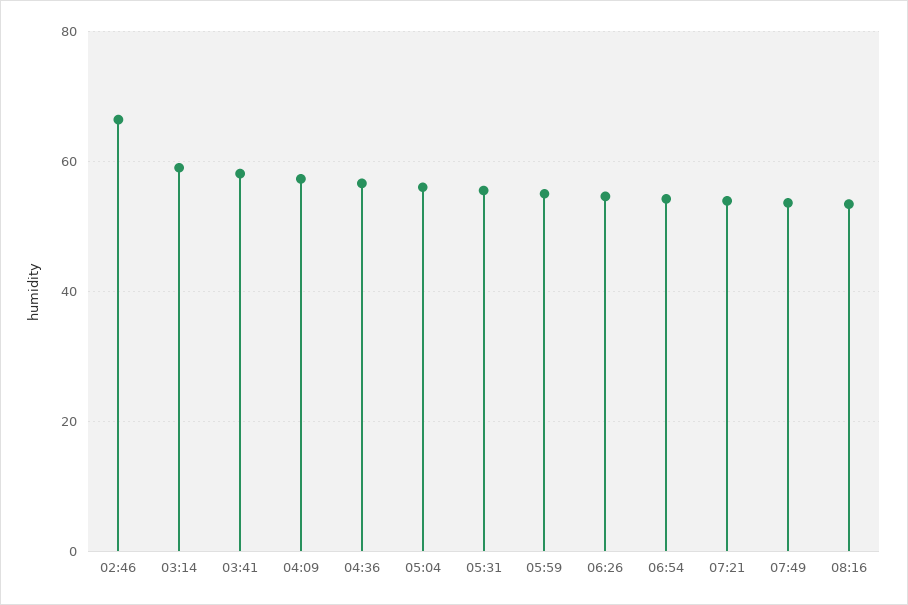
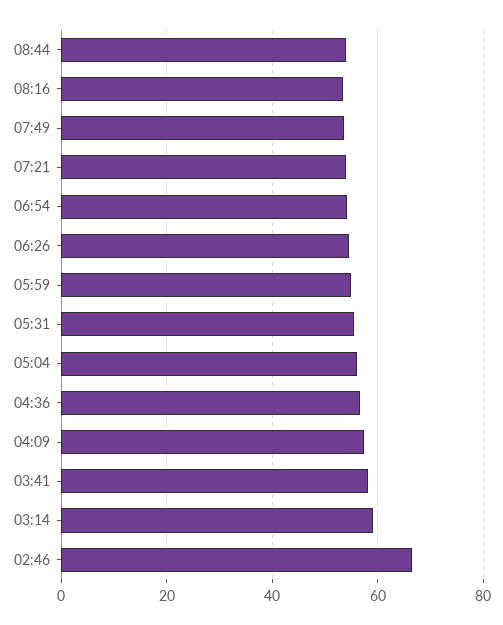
08:44: none -> 54

